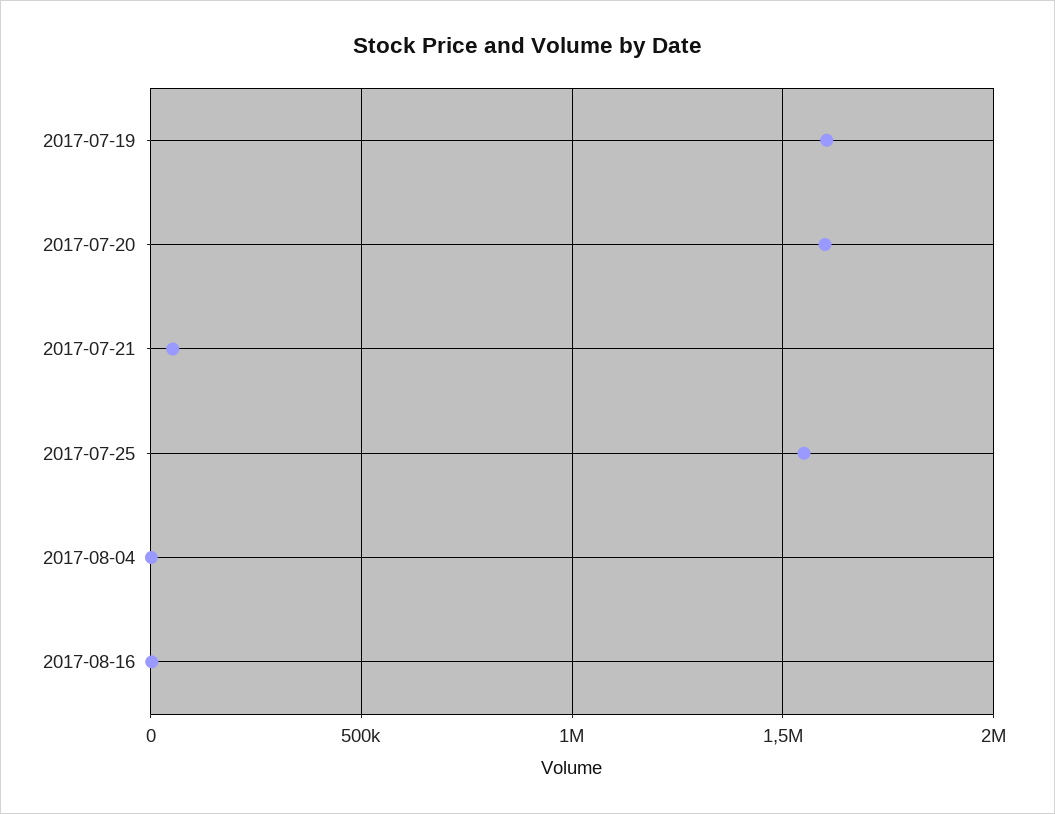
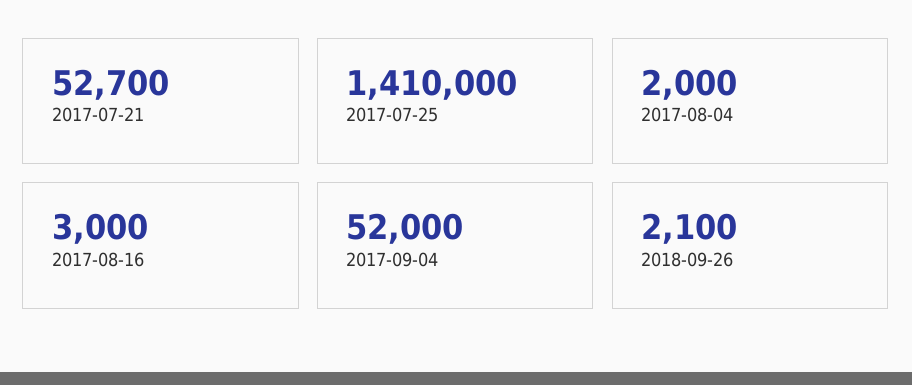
2017-07-19: 1600000 -> none
2017-07-20: 1600000 -> none
2017-07-25: 1550000 -> 1410000
2017-09-04: none -> 52000
2018-09-26: none -> 2100

